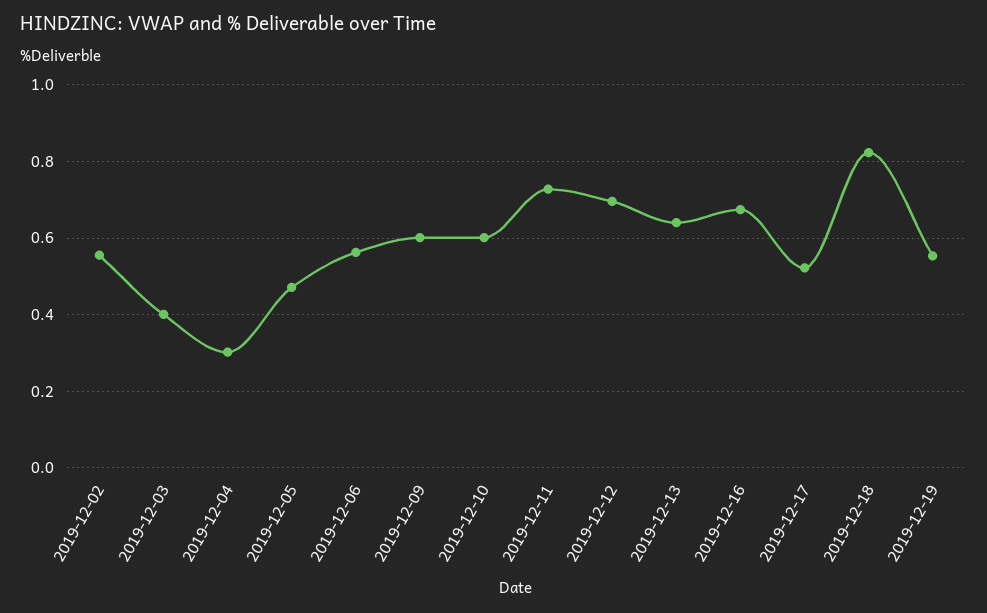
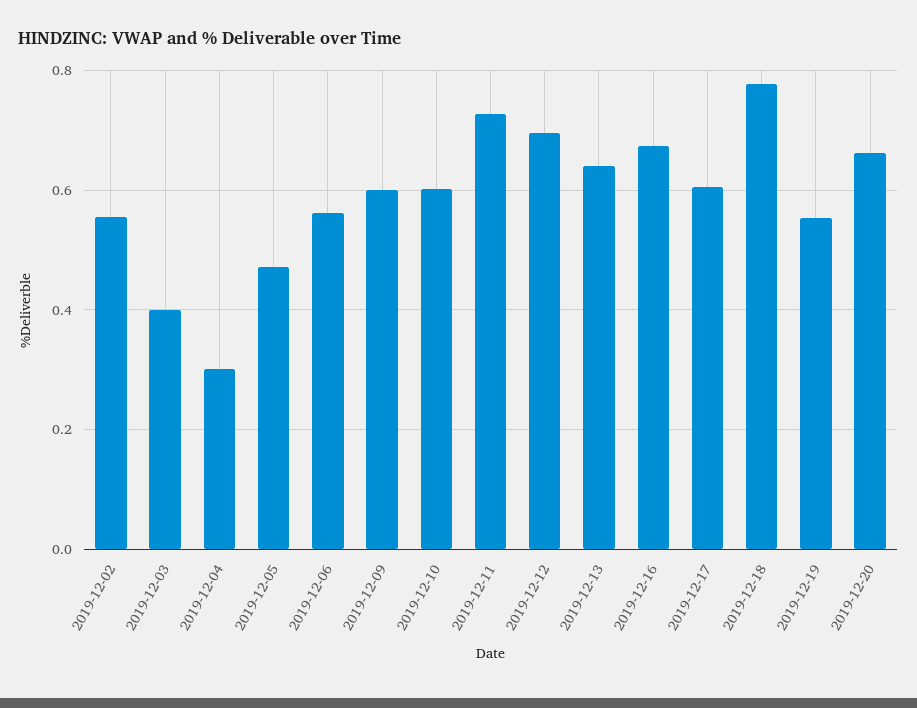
2019-12-17: 0.52 -> 0.6
2019-12-18: 0.82 -> 0.78
2019-12-20: none -> 0.66

